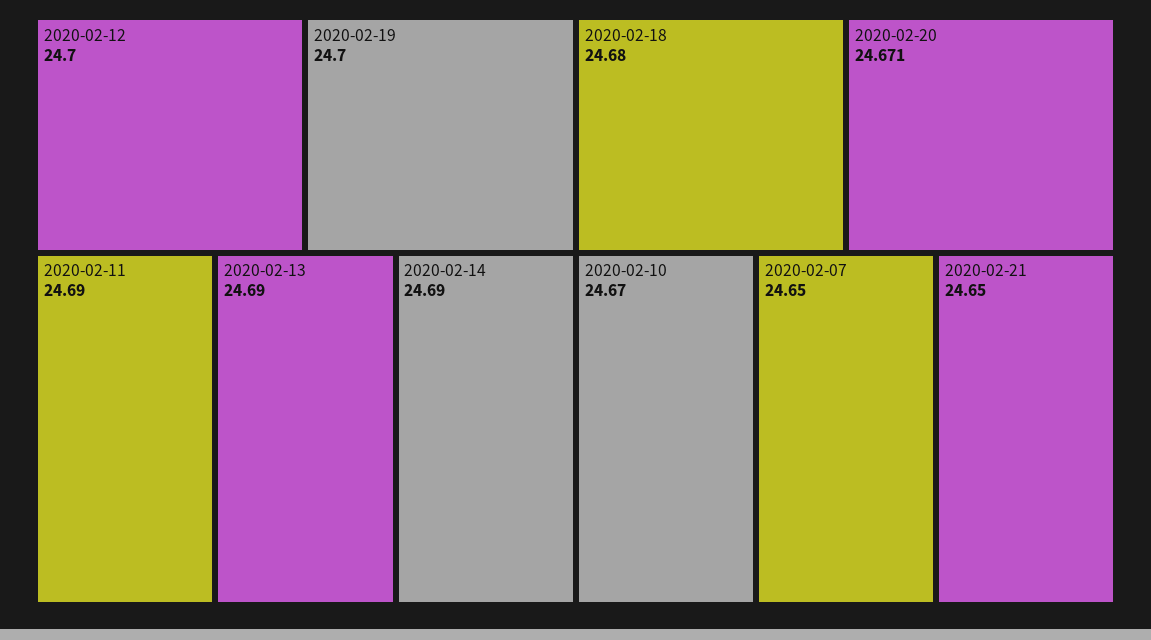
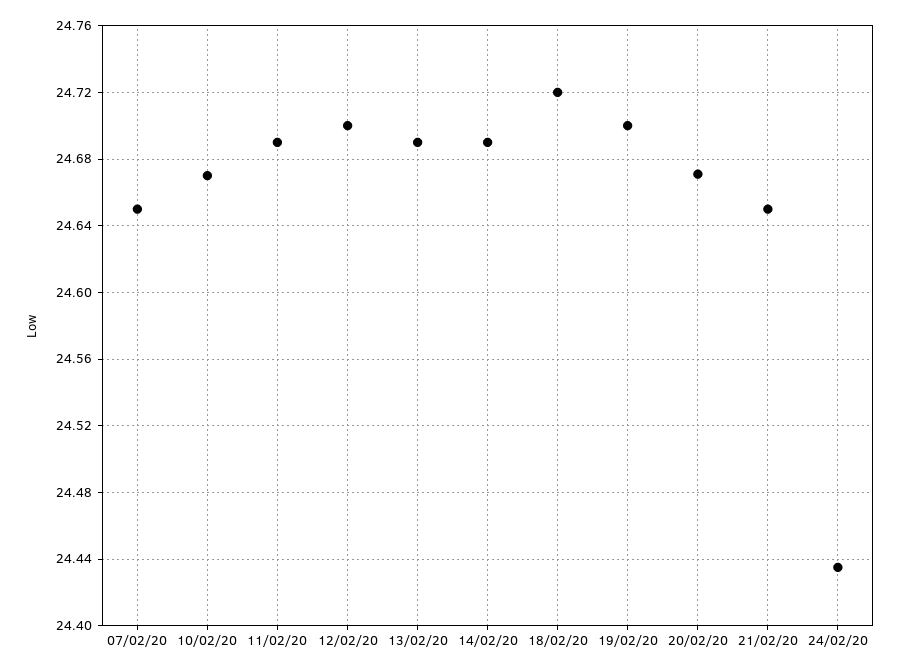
2020-02-18: 24.68 -> 24.72
24/02/20: none -> 24.435

